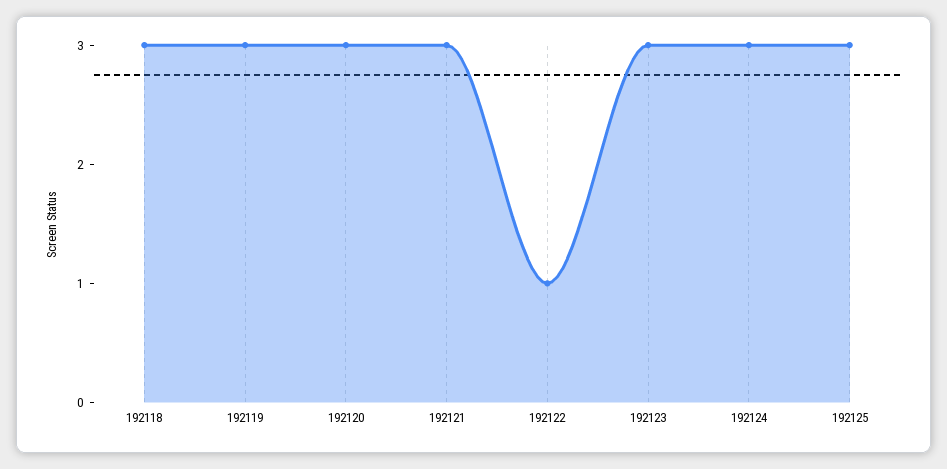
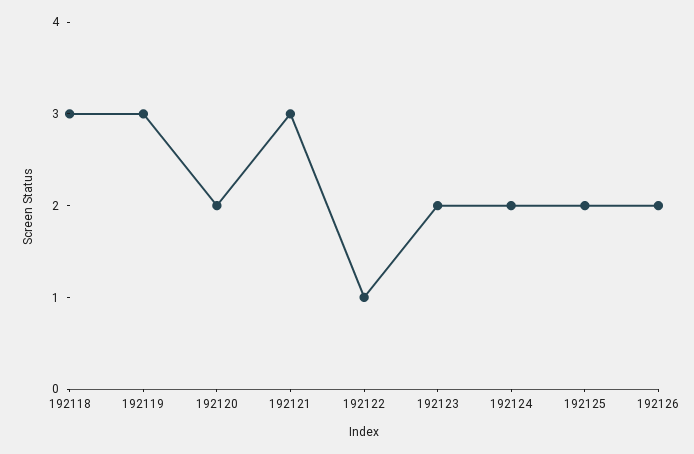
192120: 3 -> 2
192123: 3 -> 2
192124: 3 -> 2
192125: 3 -> 2
192126: none -> 2

